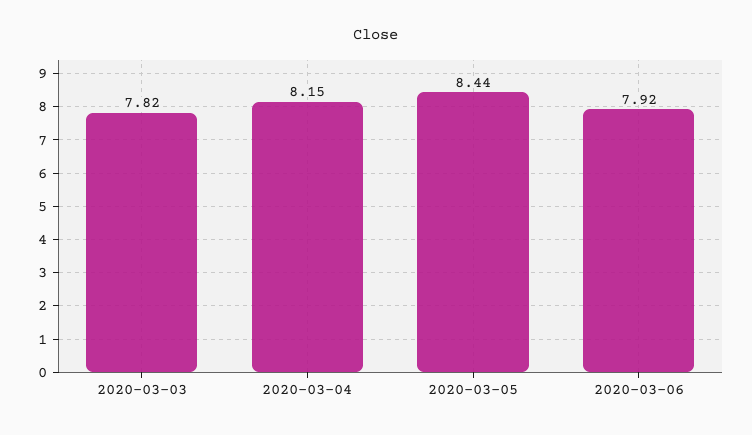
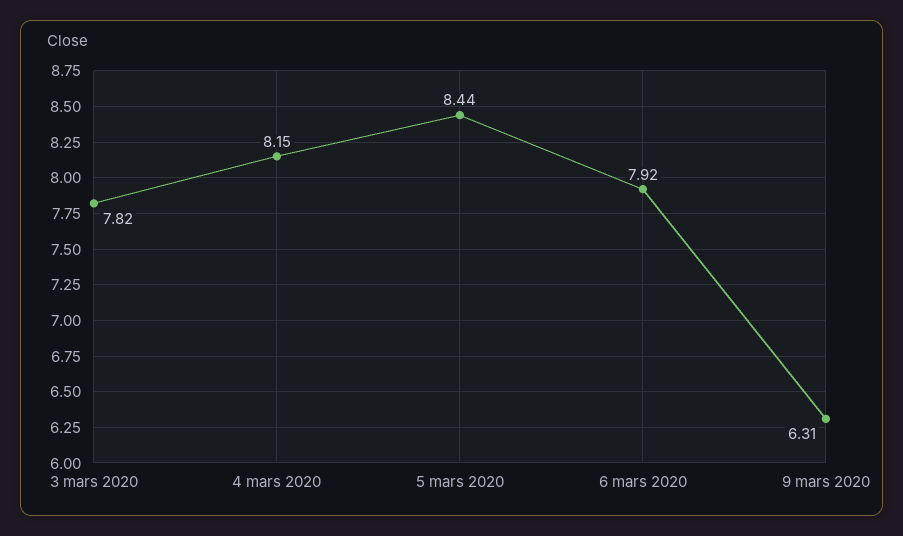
9 mars 2020: none -> 6.31

